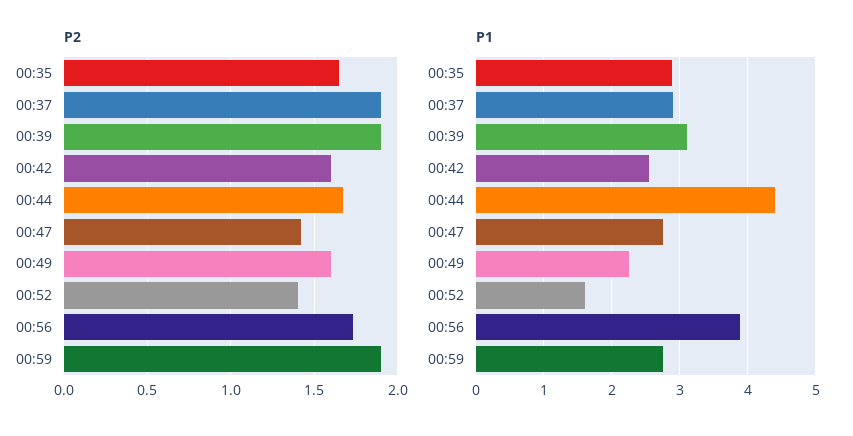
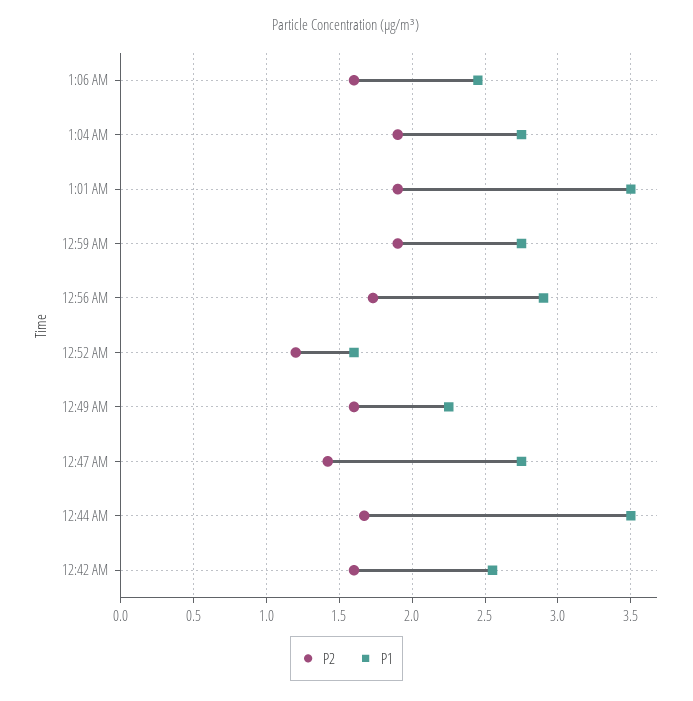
P2, 00:35: 1.65 -> none
P2, 00:37: 1.9 -> none
P2, 00:39: 1.9 -> none
P2, 00:52: 1.4 -> 1.2
P1, 00:35: 2.9 -> none
P1, 00:37: 2.9 -> none
P1, 00:39: 3.1 -> none
P1, 00:44: 4.4 -> 3.5
P1, 00:56: 3.9 -> 2.9
P2, 1:06 AM: none -> 1.6
P1, 1:06 AM: none -> 2.45
P2, 1:04 AM: none -> 1.9
P1, 1:04 AM: none -> 2.75
P2, 1:01 AM: none -> 1.9
P1, 1:01 AM: none -> 3.5

